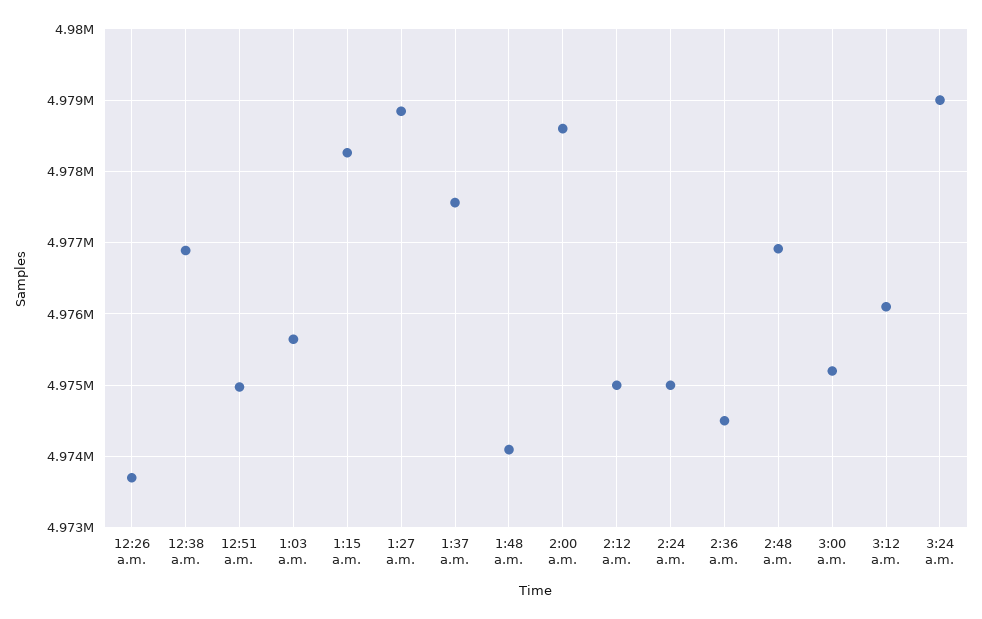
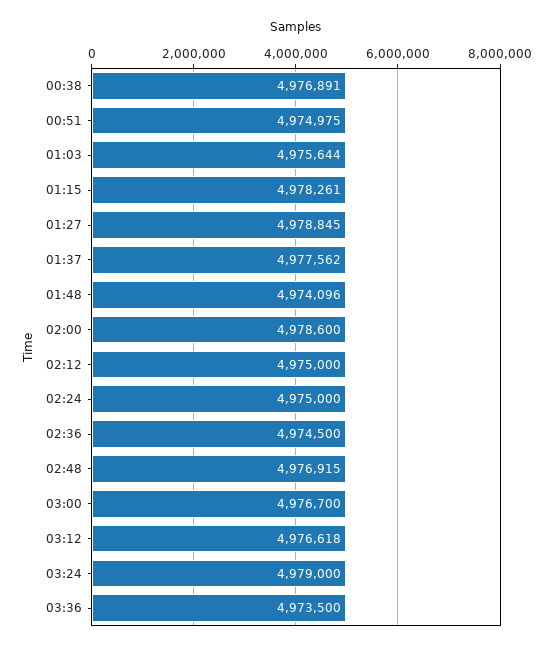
12:26 a.m.: 4973700 -> none
3:00 a.m.: 4975200 -> 4976700
3:12 a.m.: 4976100 -> 4976618
03:36: none -> 4973500

